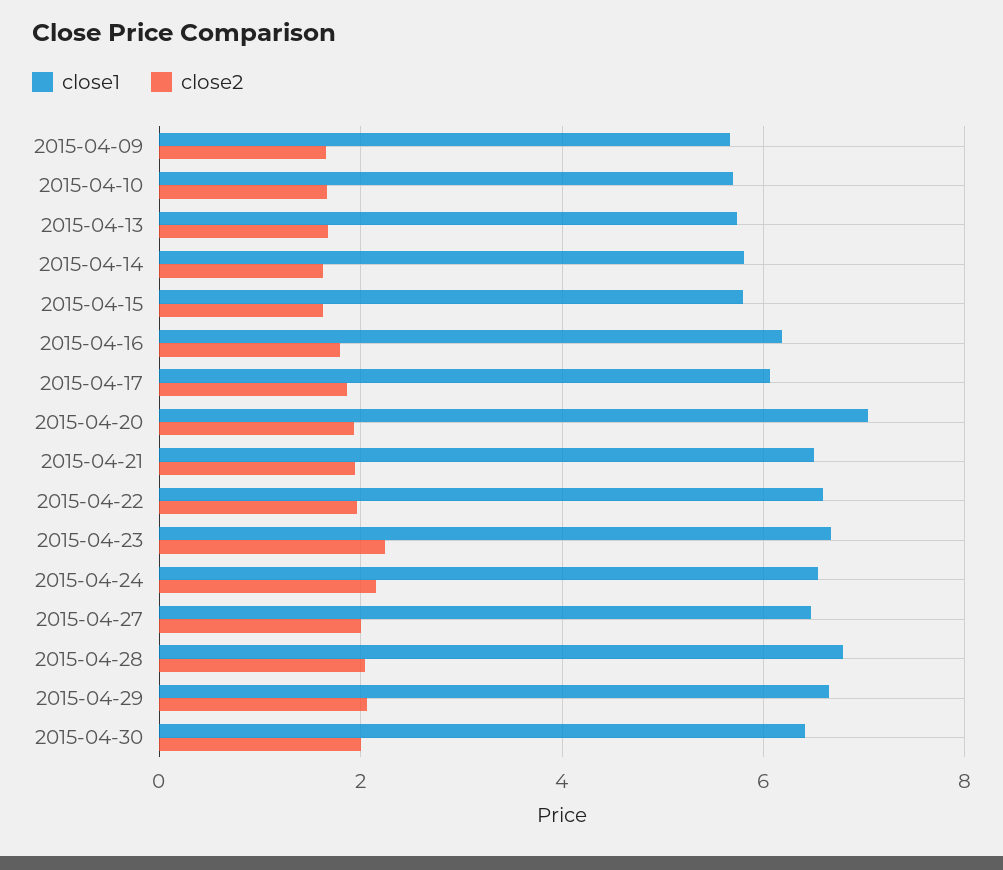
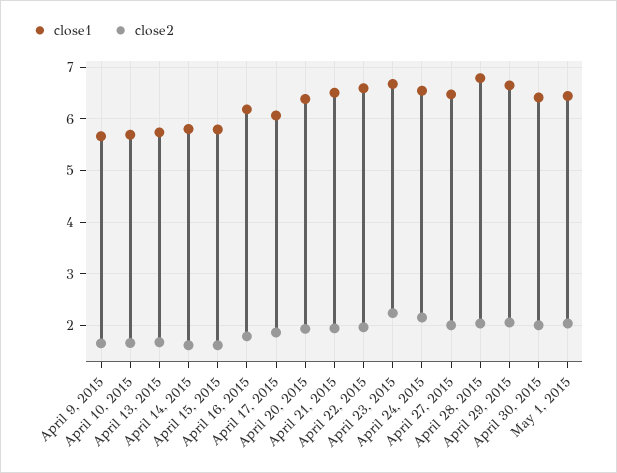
close1, 2015-04-20: 7 -> 6.4
close1, May 1, 2015: none -> 6.4
close2, May 1, 2015: none -> 2

